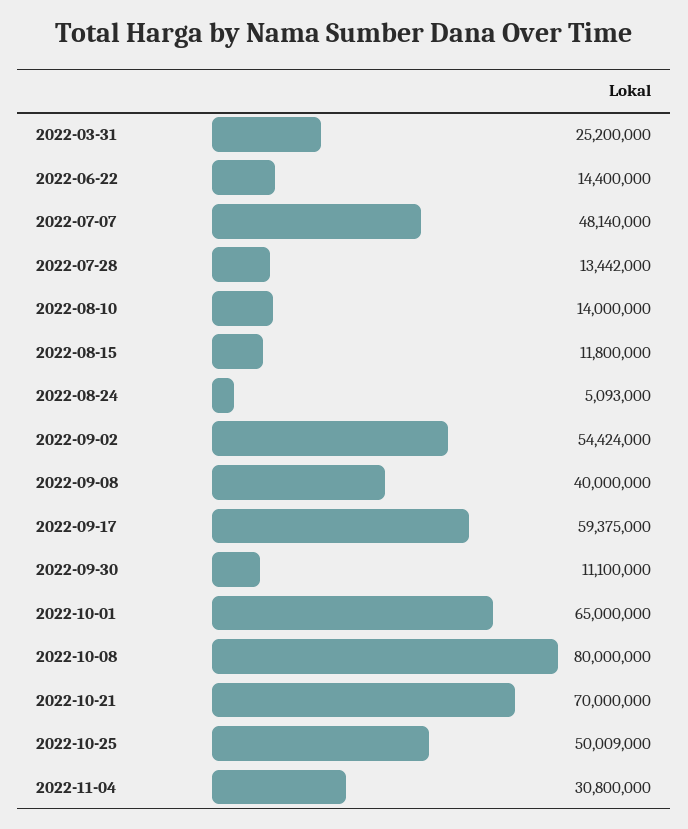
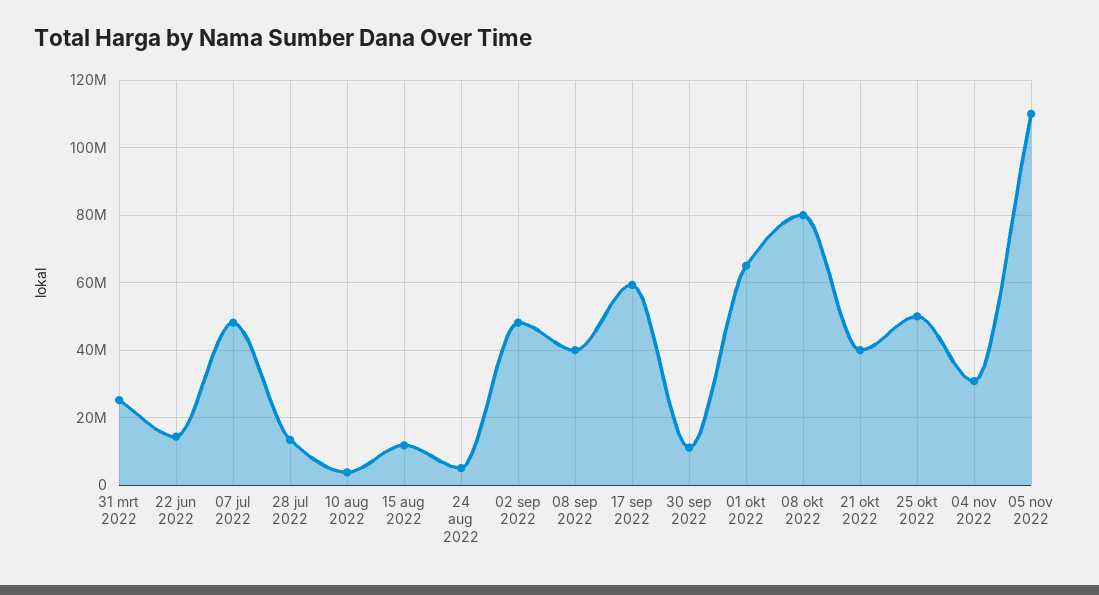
2022-08-10: 14000000 -> 4000000
2022-09-02: 54424000 -> 48000000
2022-10-21: 70000000 -> 40000000
05 nov 2022: none -> 110000000

